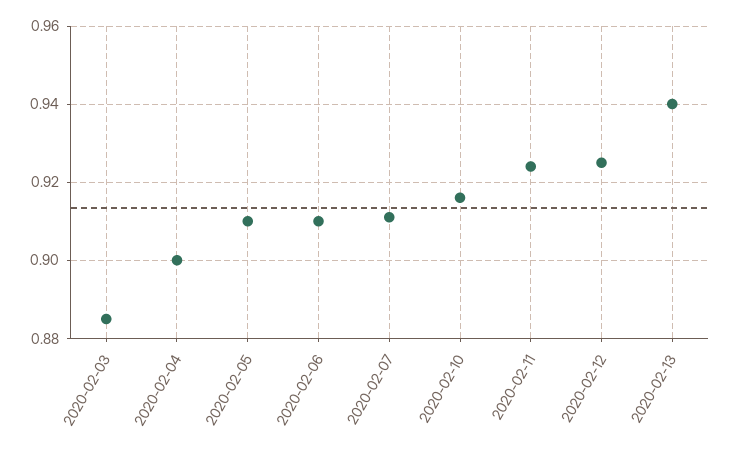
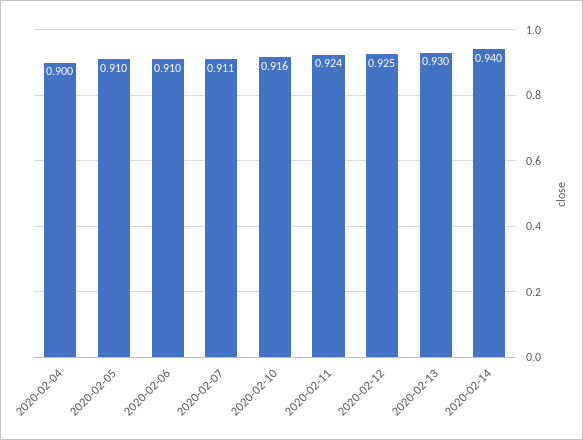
2020-02-03: 0.885 -> none
2020-02-13: 0.94 -> 0.93
2020-02-14: none -> 0.94

